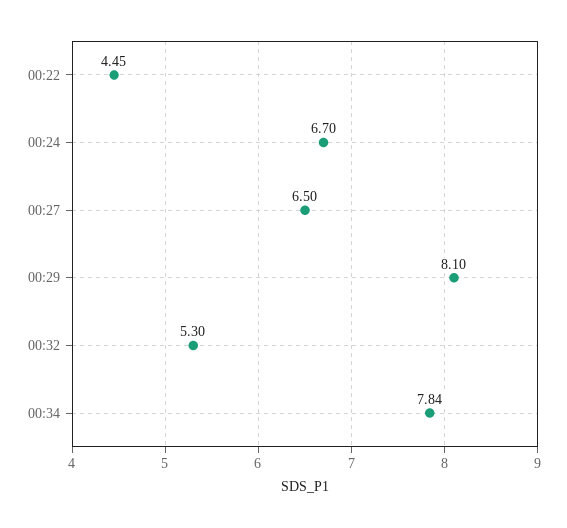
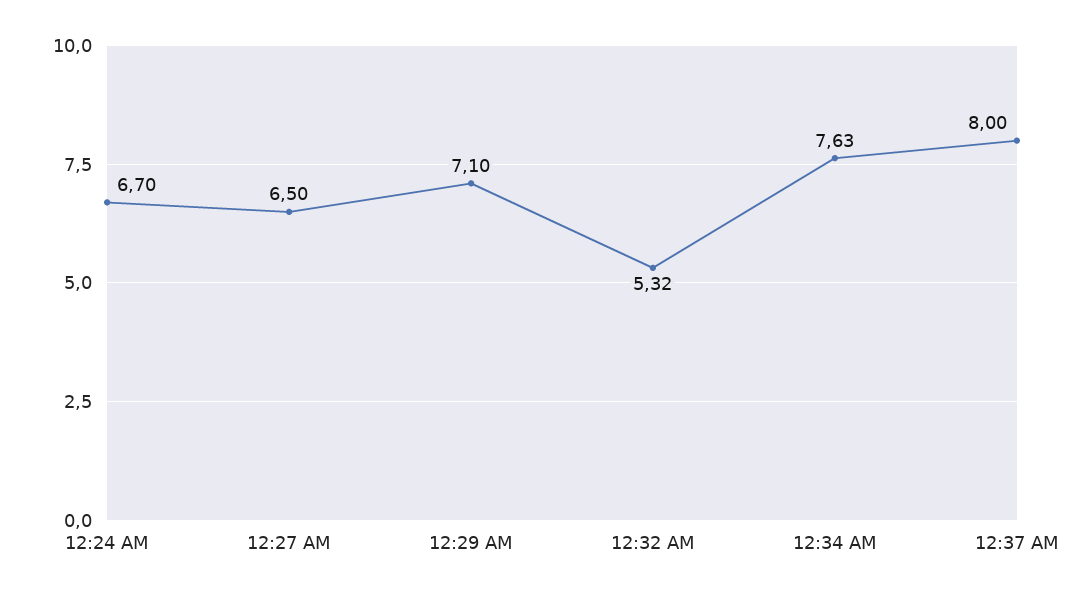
00:22: 4.45 -> none
00:29: 8.1 -> 7.1
00:32: 5.3 -> 5.32
00:34: 7.84 -> 7.63
12:37 AM: none -> 8

